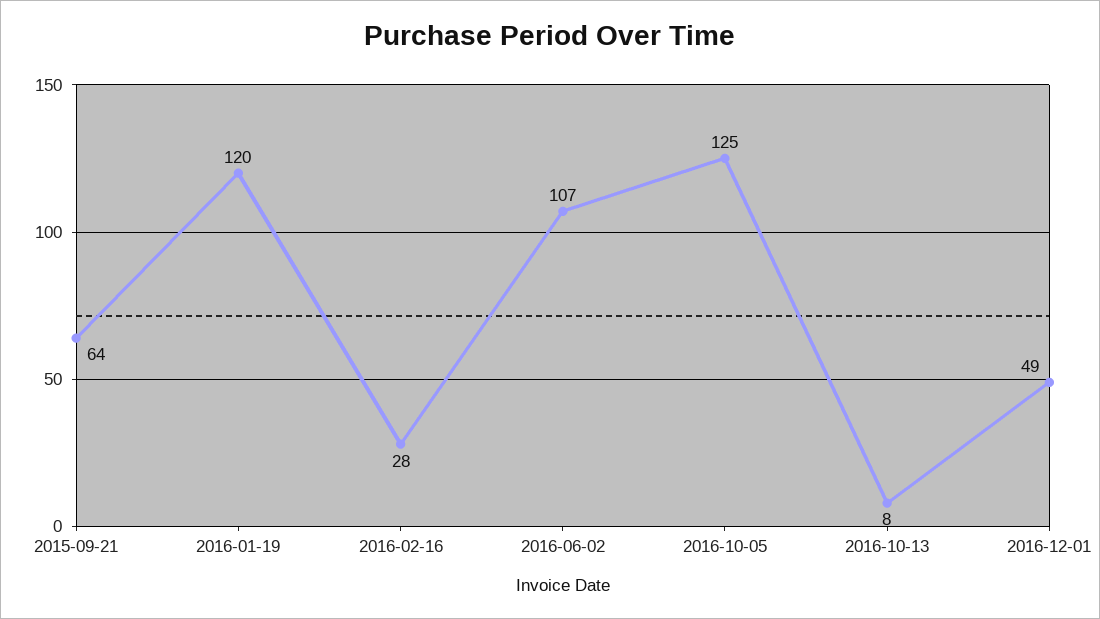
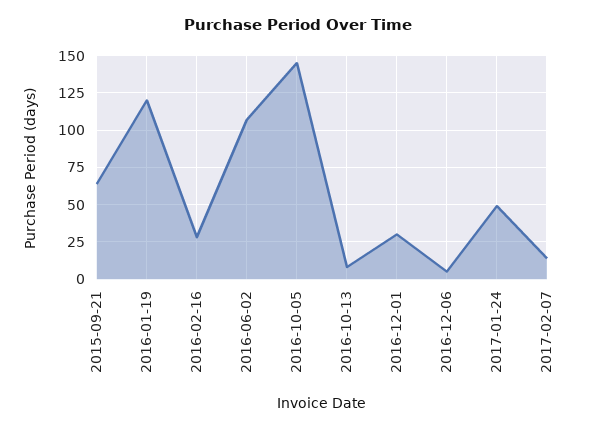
2016-10-05: 125 -> 145
2016-12-01: 49 -> 30
2016-12-06: none -> 5
2017-01-24: none -> 50
2017-02-07: none -> 15

